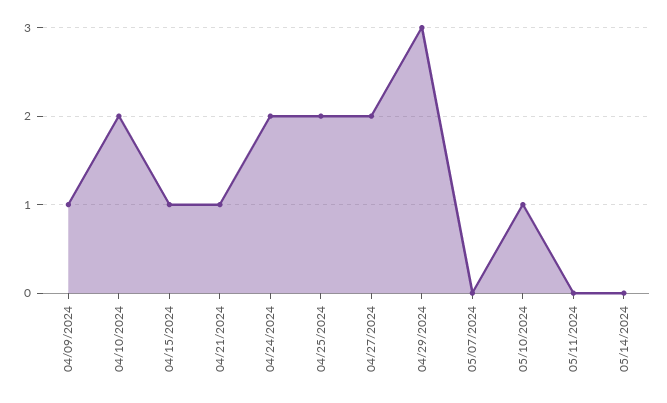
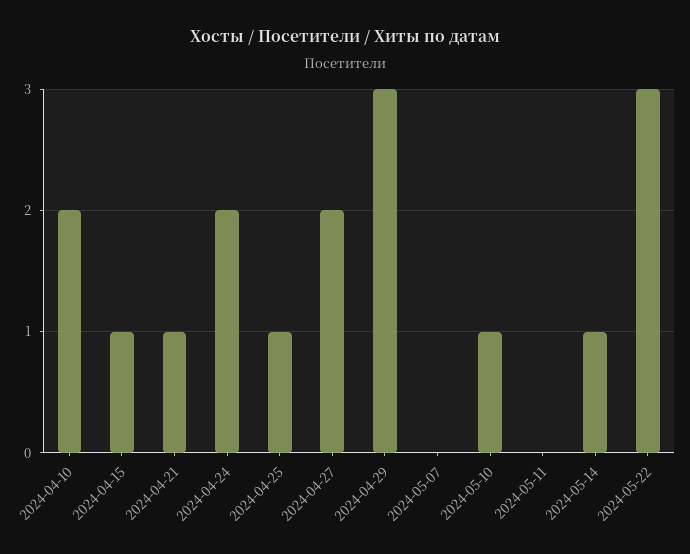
04/09/2024: 1 -> none
04/25/2024: 2 -> 1
05/14/2024: 0 -> 1
2024-05-22: none -> 3

